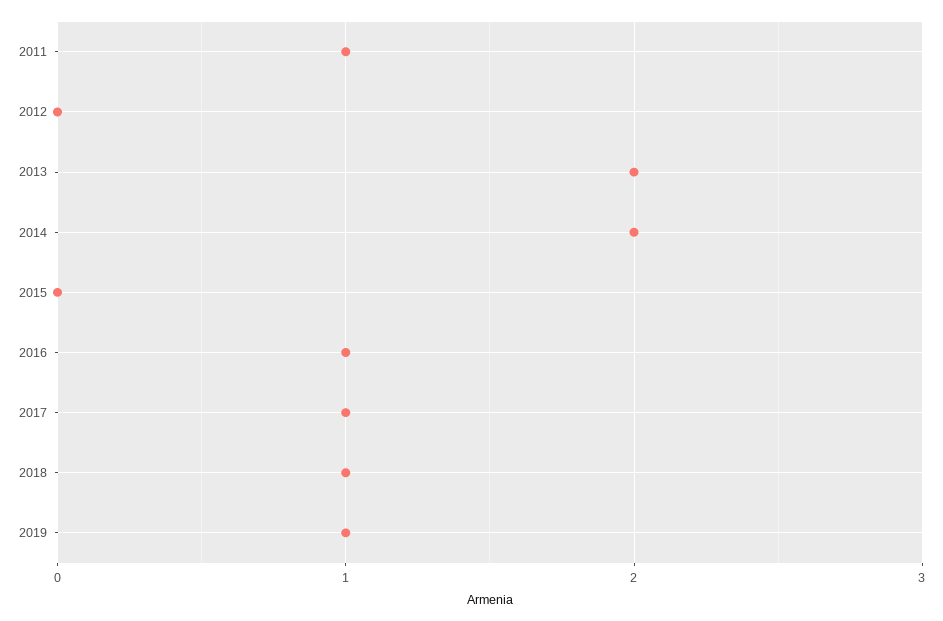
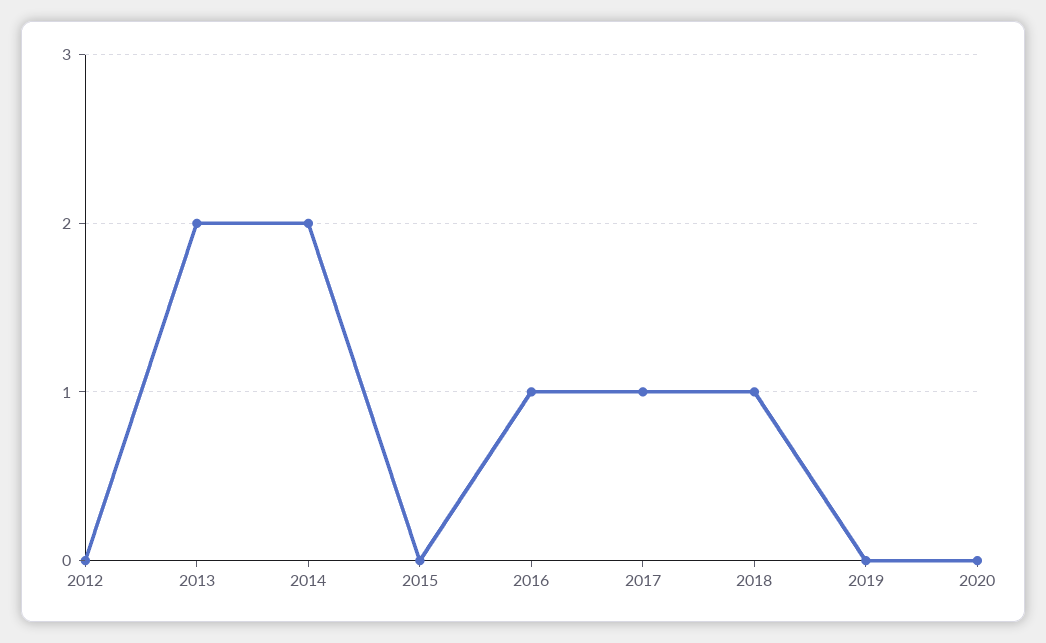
2011: 1 -> none
2019: 1 -> 0
2020: none -> 0

